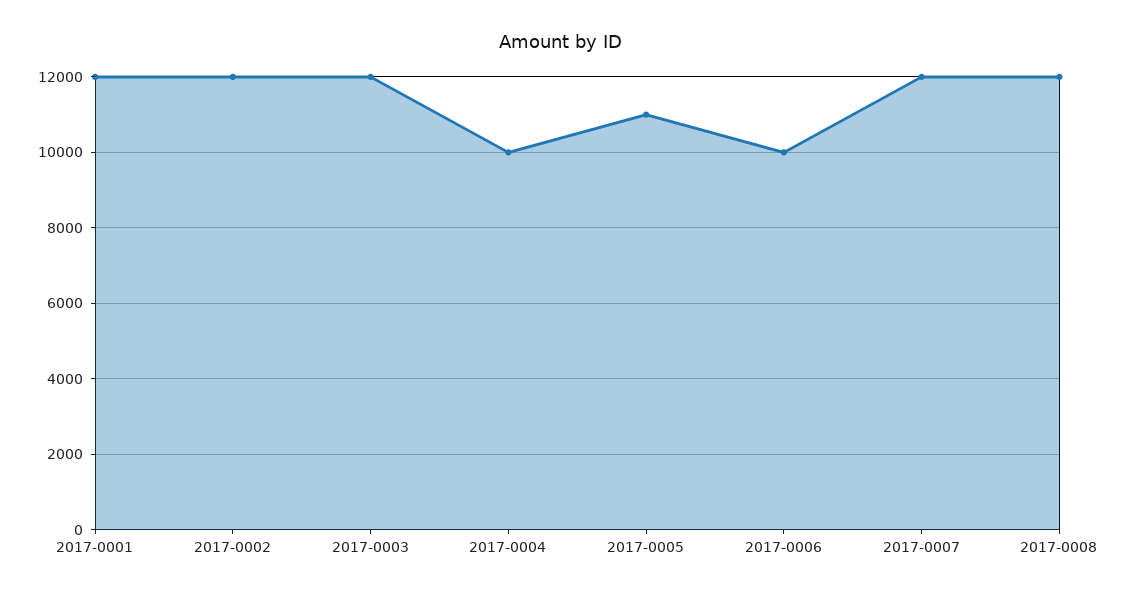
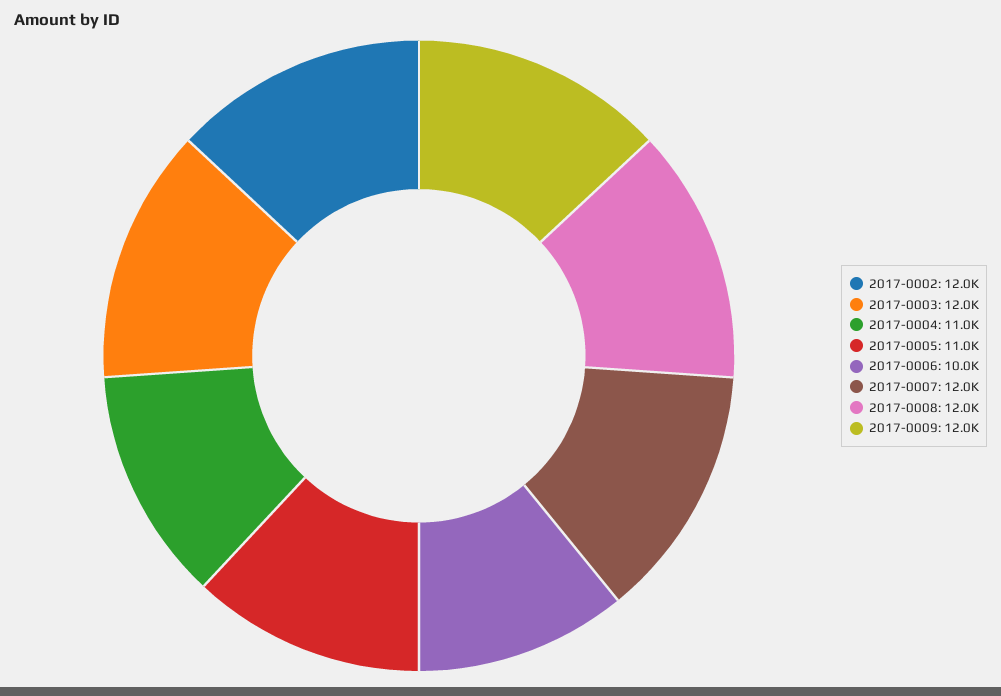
2017-0001: 12000 -> none
2017-0004: 10000 -> 11000
2017-0009: none -> 12000

